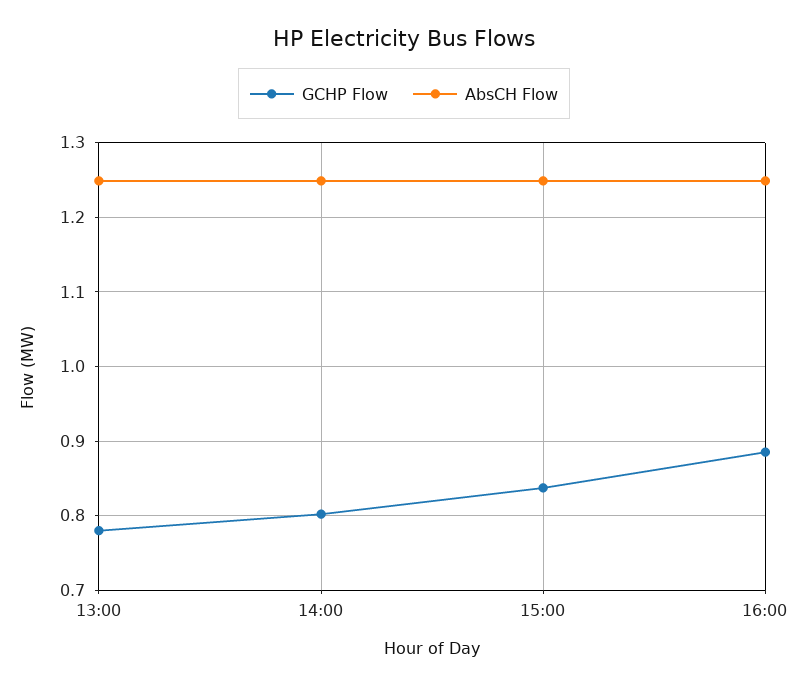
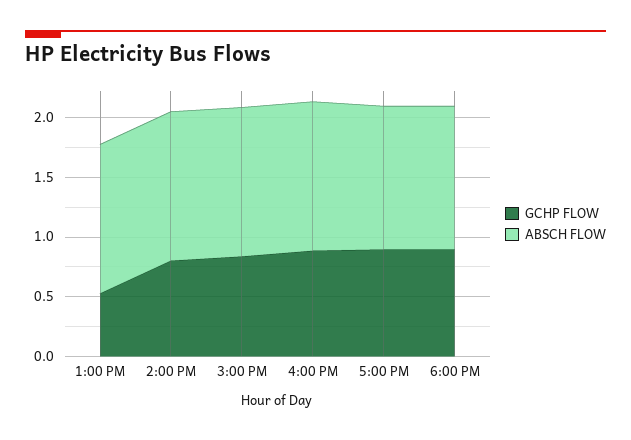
GCHP Flow, 13:00: 0.78 -> 0.5
GCHP Flow, 5:00 PM: none -> 0.9
AbsCH Flow, 5:00 PM: none -> 1.2
GCHP Flow, 6:00 PM: none -> 0.9
AbsCH Flow, 6:00 PM: none -> 1.2

